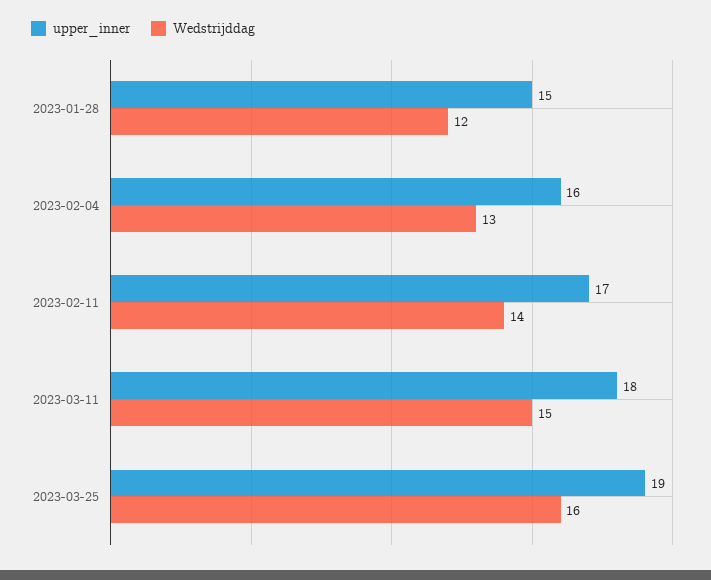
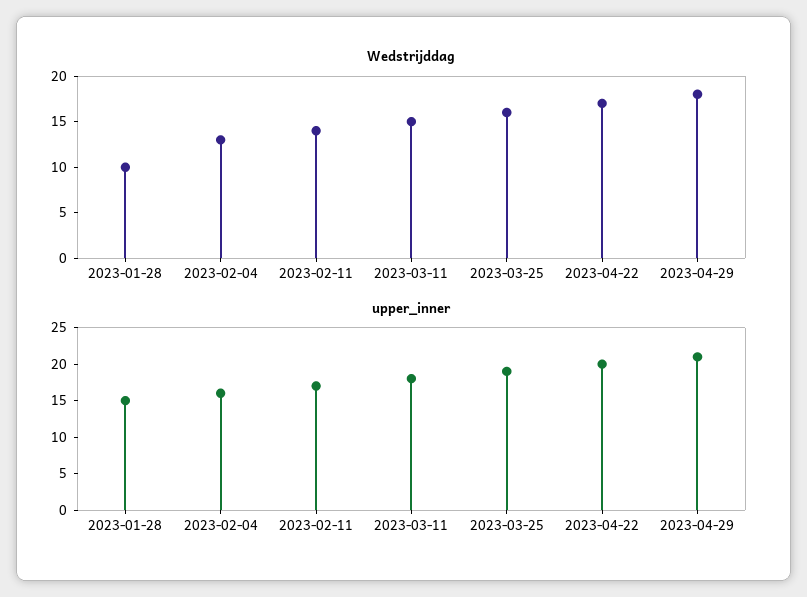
Wedstrijddag, 2023-01-28: 12 -> 10
Wedstrijddag, 2023-04-22: none -> 17
Wedstrijddag, 2023-04-29: none -> 18
upper_inner, 2023-04-22: none -> 20
upper_inner, 2023-04-29: none -> 20

